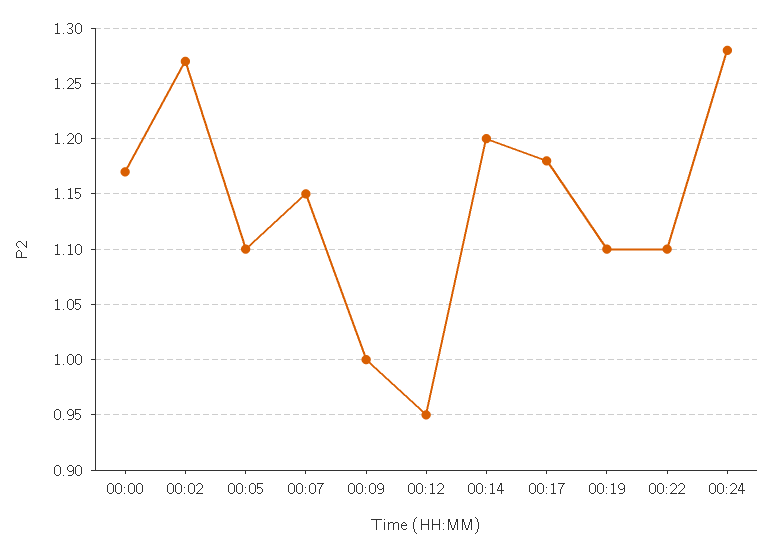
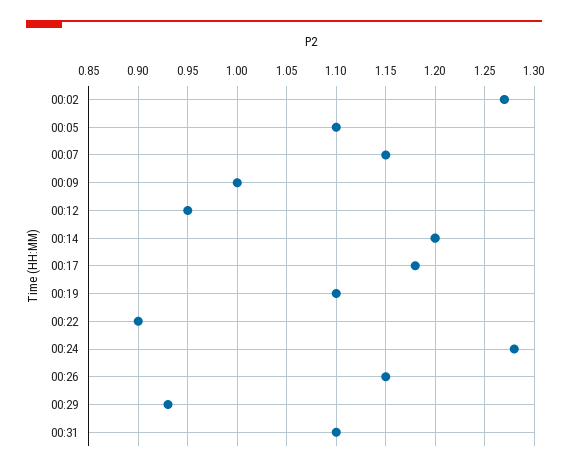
00:00: 1.17 -> none
00:22: 1.1 -> 0.9
00:26: none -> 1.15
00:29: none -> 0.93
00:31: none -> 1.1

